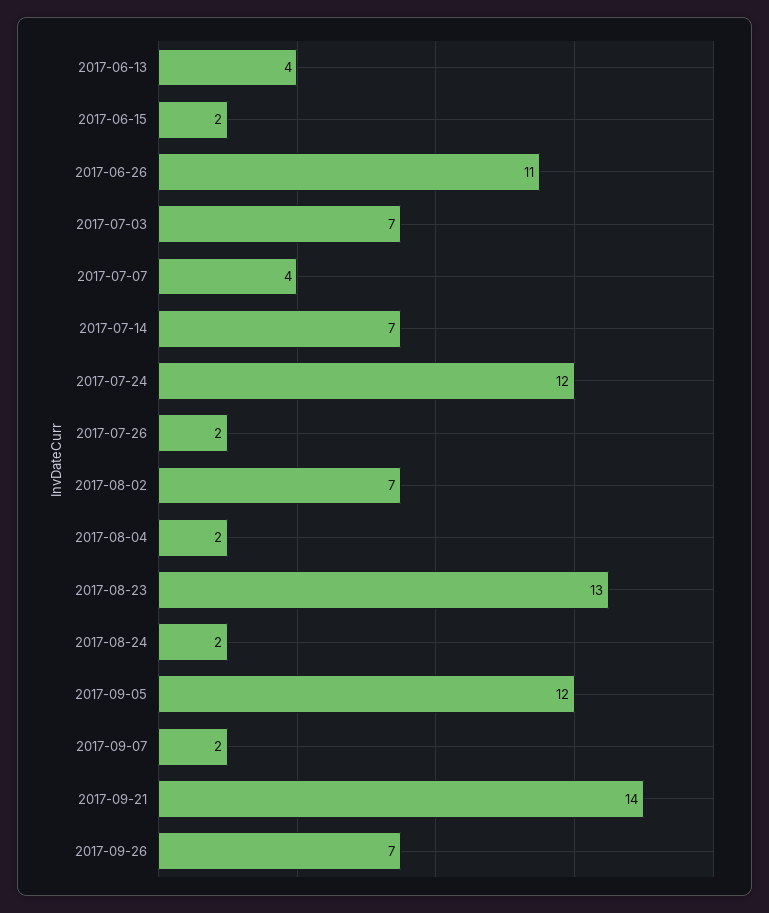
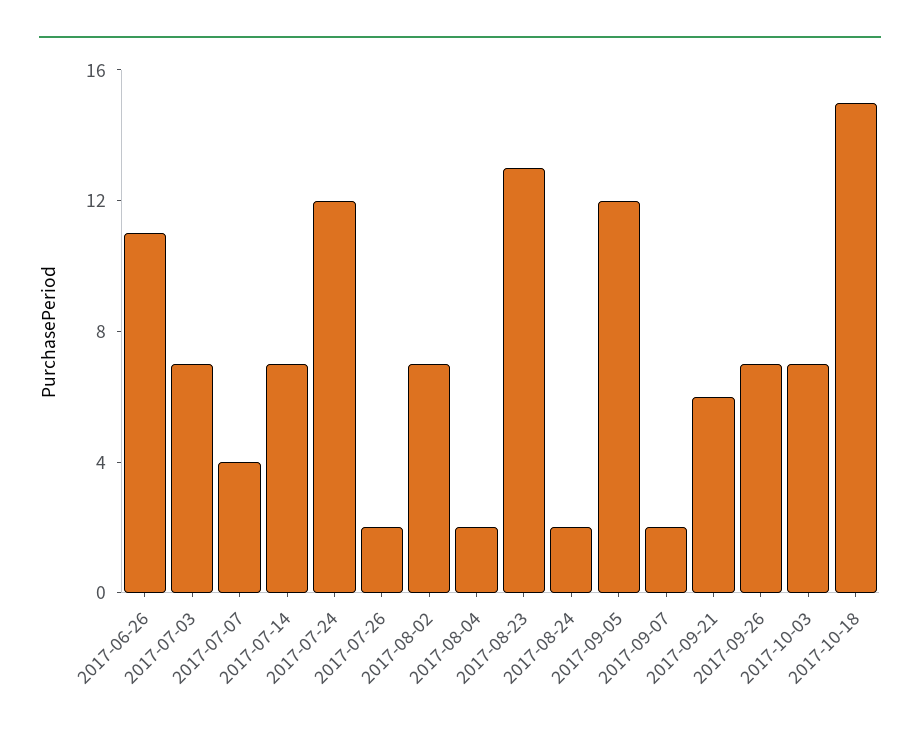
2017-06-13: 4 -> none
2017-06-15: 2 -> none
2017-09-21: 14 -> 6
2017-10-03: none -> 7
2017-10-18: none -> 15

